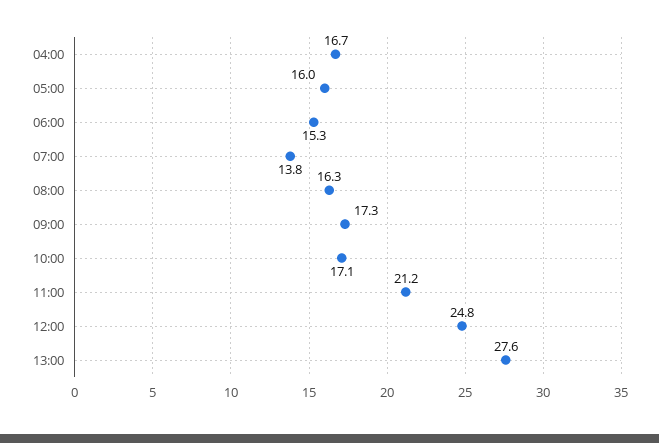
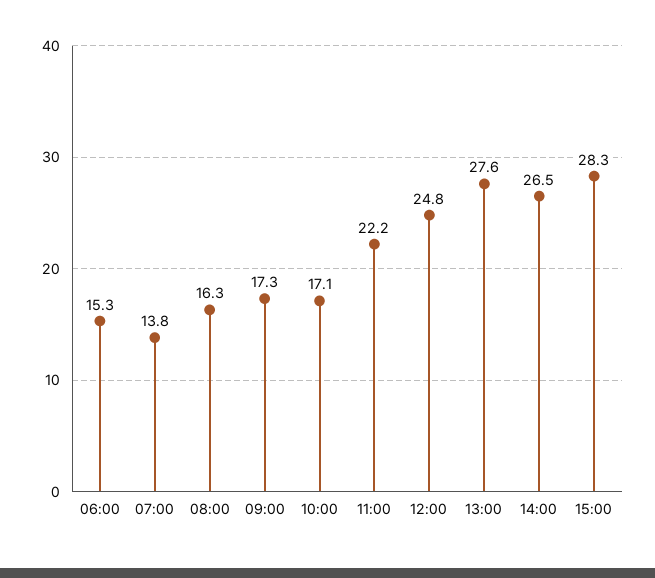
04:00: 16.7 -> none
05:00: 16 -> none
11:00: 21.2 -> 22.2
14:00: none -> 26.5
15:00: none -> 28.3

